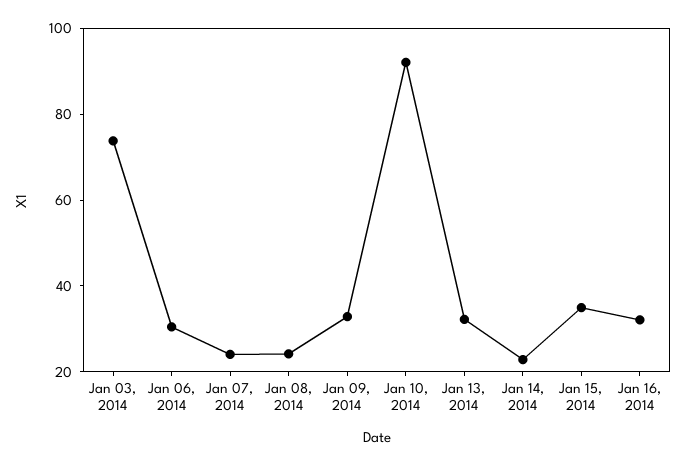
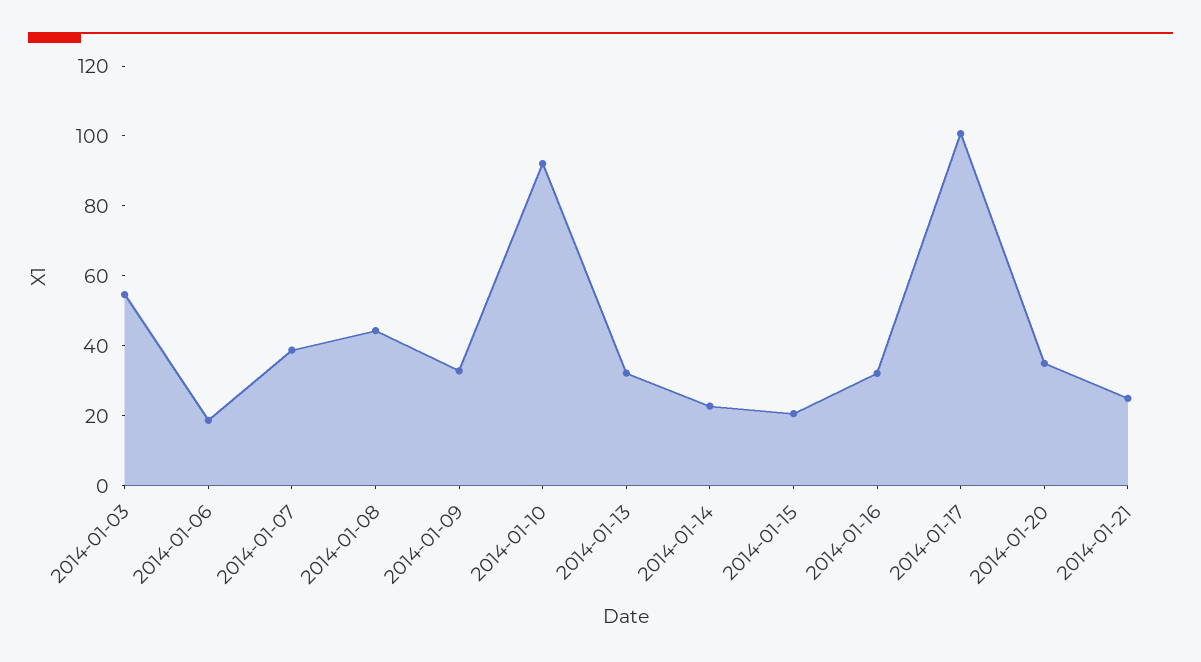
Jan 03, 2014: 75 -> 55
Jan 06, 2014: 30 -> 20
Jan 07, 2014: 25 -> 40
Jan 08, 2014: 25 -> 45
Jan 15, 2014: 35 -> 20
2014-01-17: none -> 100
2014-01-20: none -> 35
2014-01-21: none -> 25

